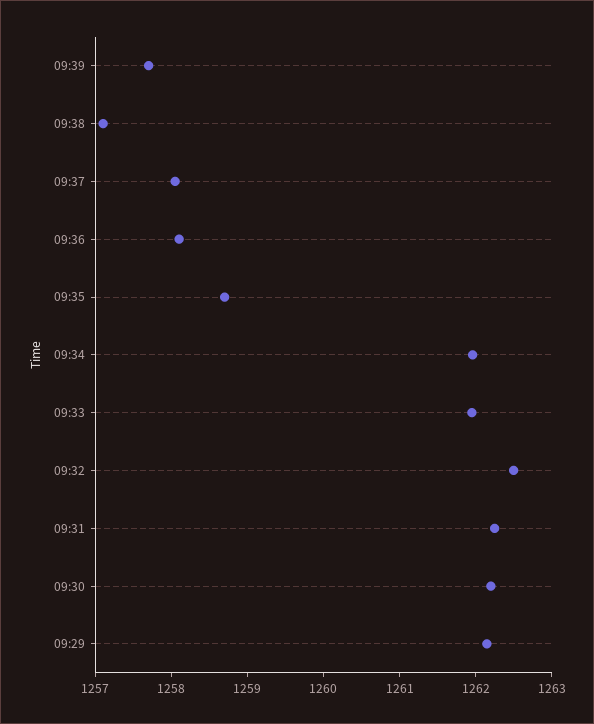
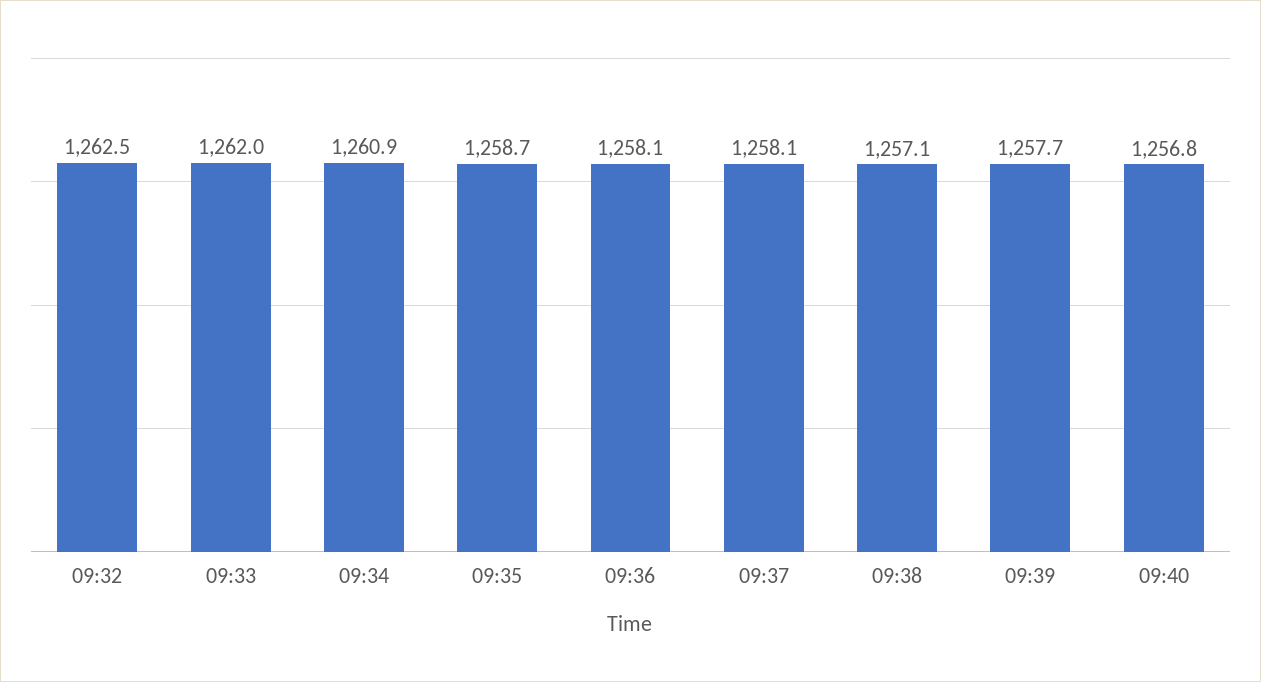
09:34: 1262 -> 1260.9
09:31: 1262.2 -> none
09:30: 1262.2 -> none
09:29: 1262.2 -> none
09:40: none -> 1256.8

